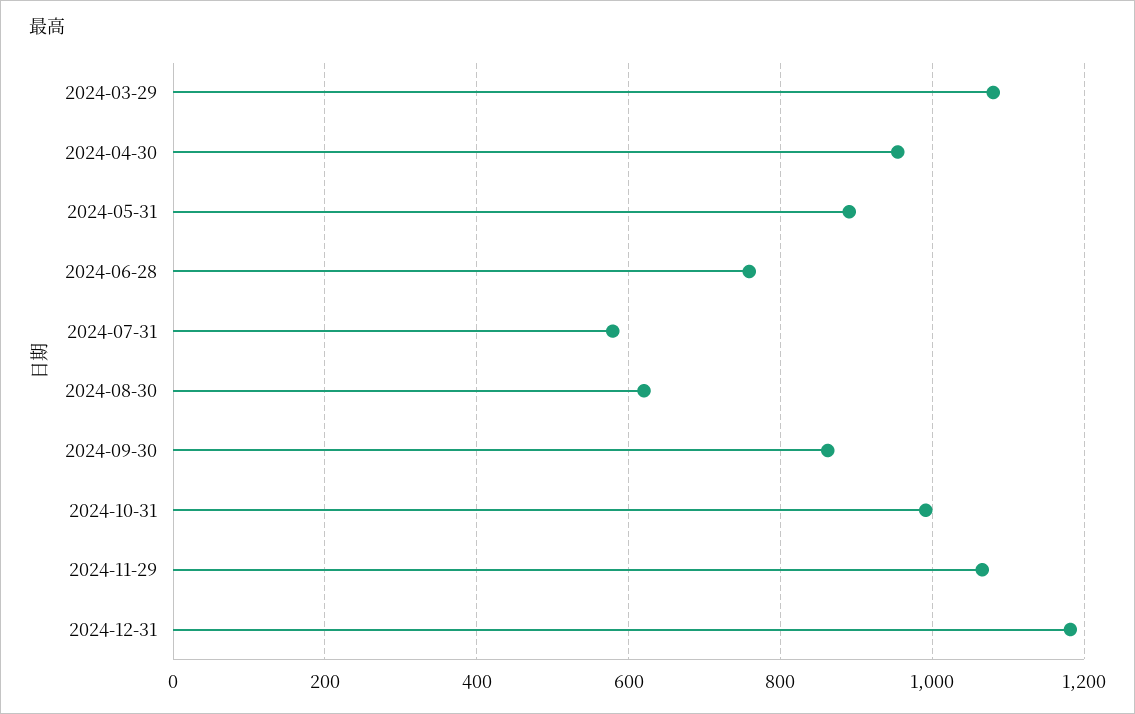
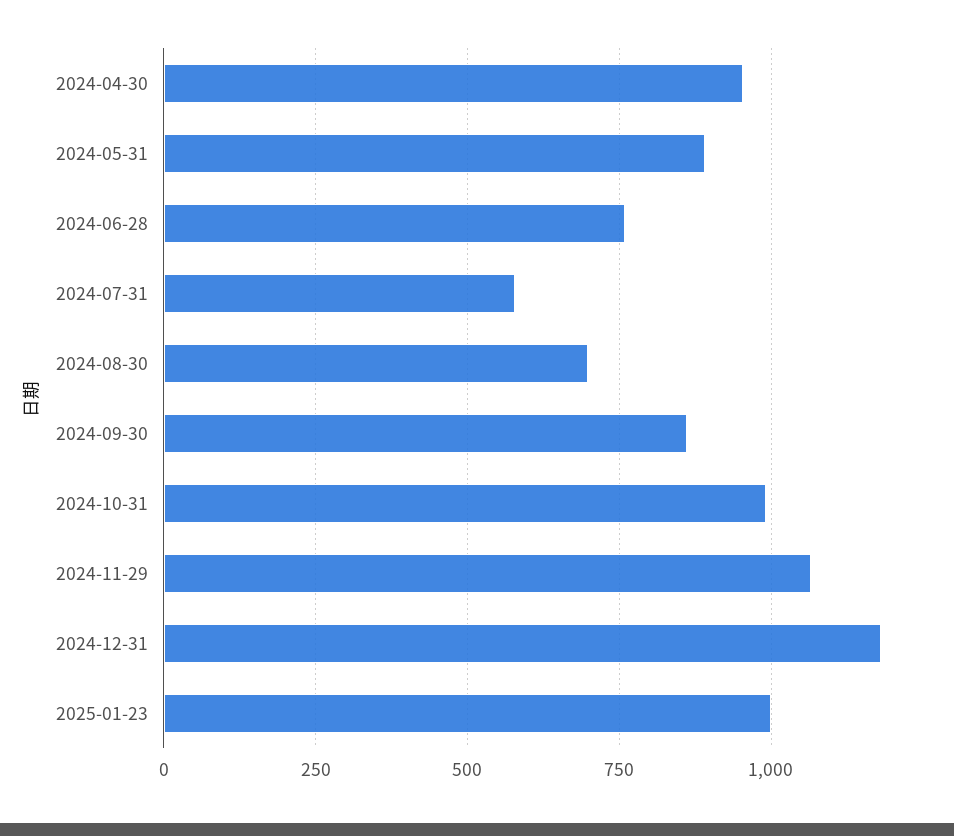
2024-03-29: 1080 -> none
2024-08-30: 620 -> 700
2025-01-23: none -> 1000

